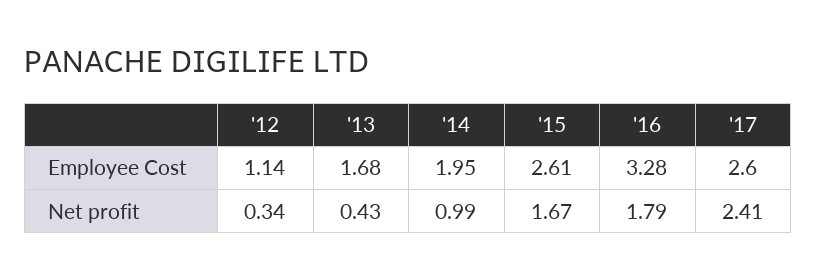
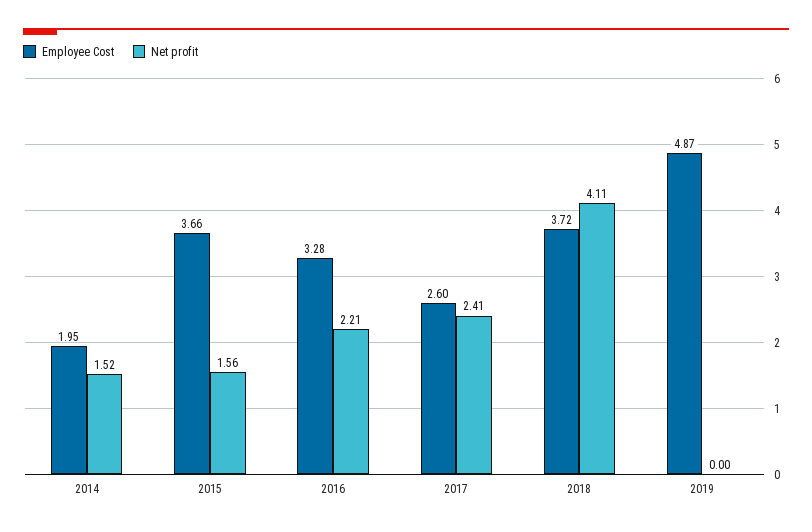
Employee Cost, '12: 1.14 -> none
Employee Cost, '13: 1.68 -> none
Employee Cost, '15: 2.61 -> 3.66
Net profit, '12: 0.34 -> none
Net profit, '13: 0.43 -> none
Net profit, '14: 0.99 -> 1.52
Net profit, '15: 1.67 -> 1.56
Net profit, '16: 1.79 -> 2.21
Employee Cost, 2018: none -> 3.72
Net profit, 2018: none -> 4.11
Employee Cost, 2019: none -> 4.87
Net profit, 2019: none -> 0

